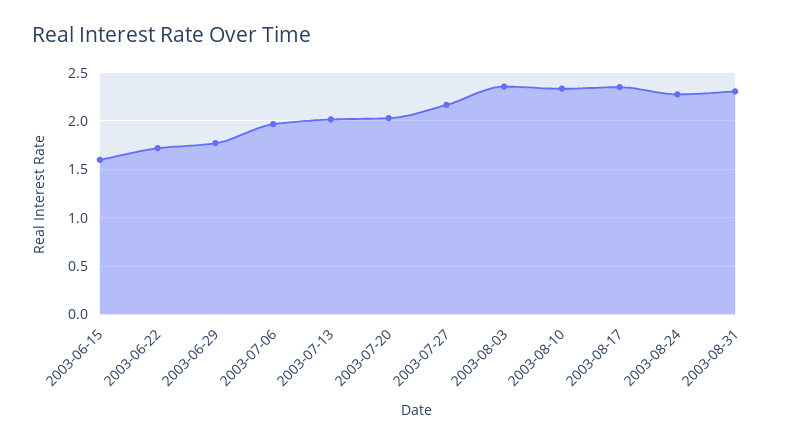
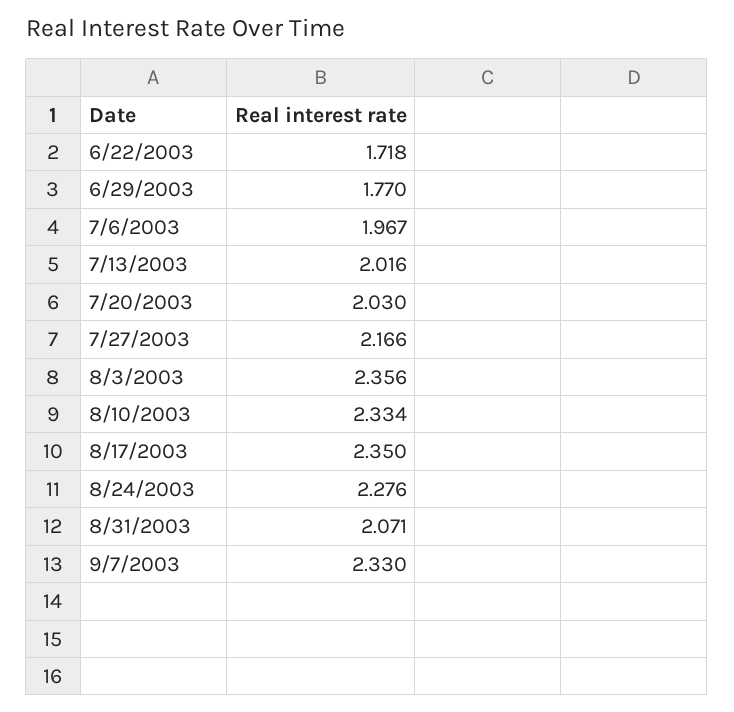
2003-06-15: 1.6 -> none
2003-08-31: 2.3 -> 2.071
9/7/2003: none -> 2.33

